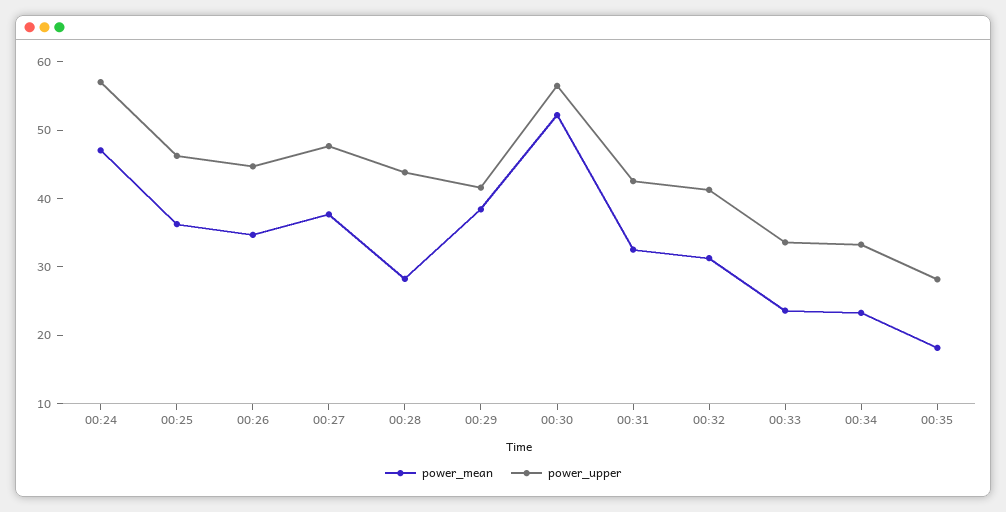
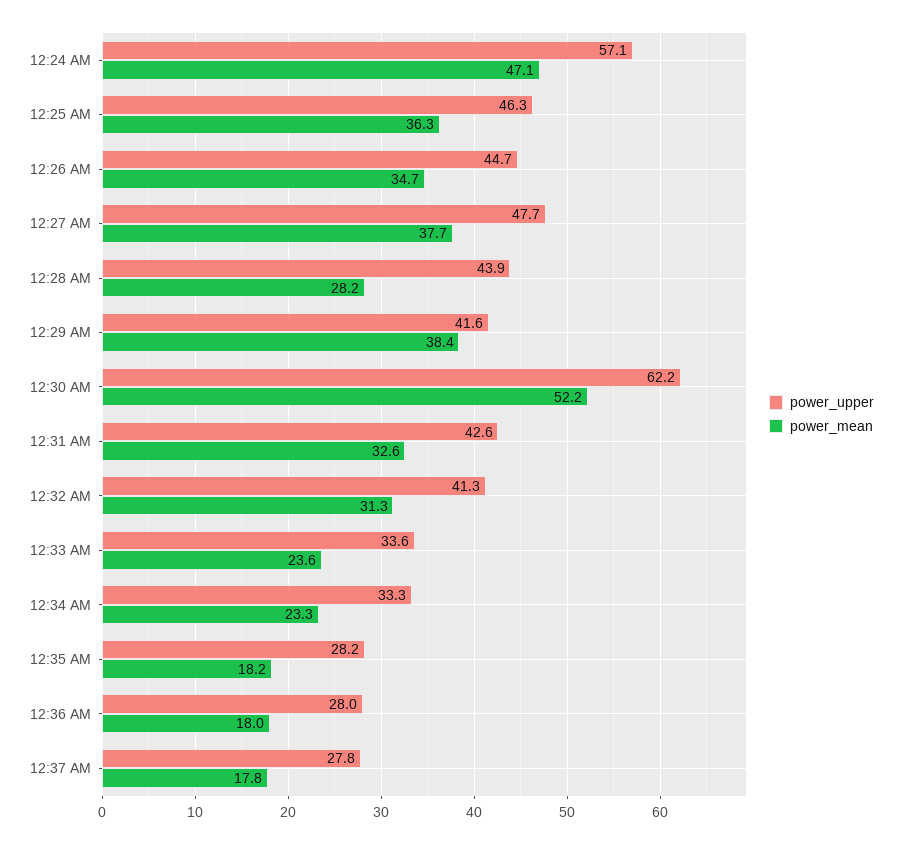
power_upper, 00:30: 56 -> 62.2
power_upper, 12:36 AM: none -> 28
power_mean, 12:36 AM: none -> 18
power_upper, 12:37 AM: none -> 27.8
power_mean, 12:37 AM: none -> 17.8

